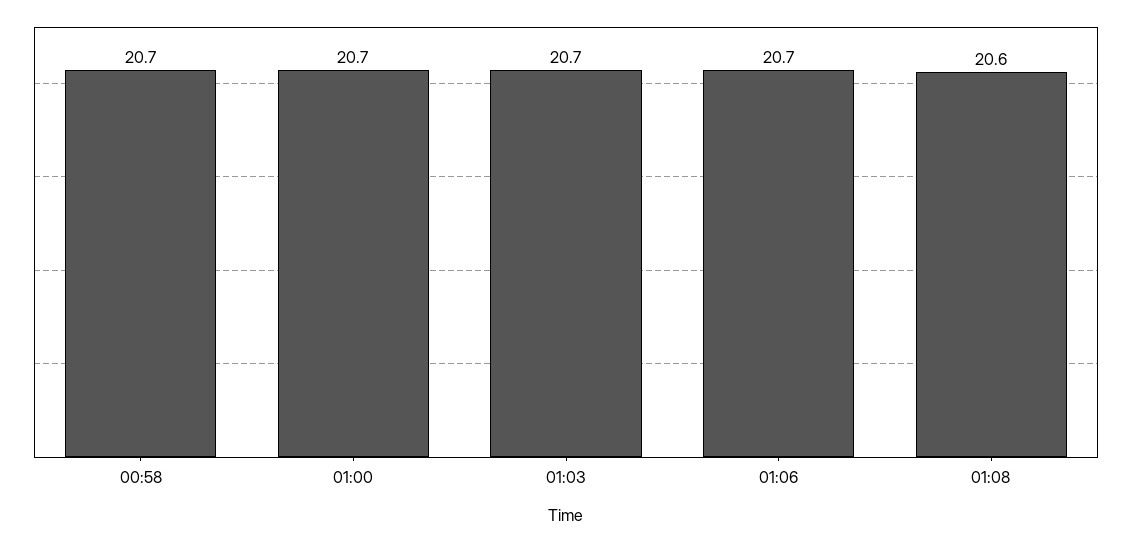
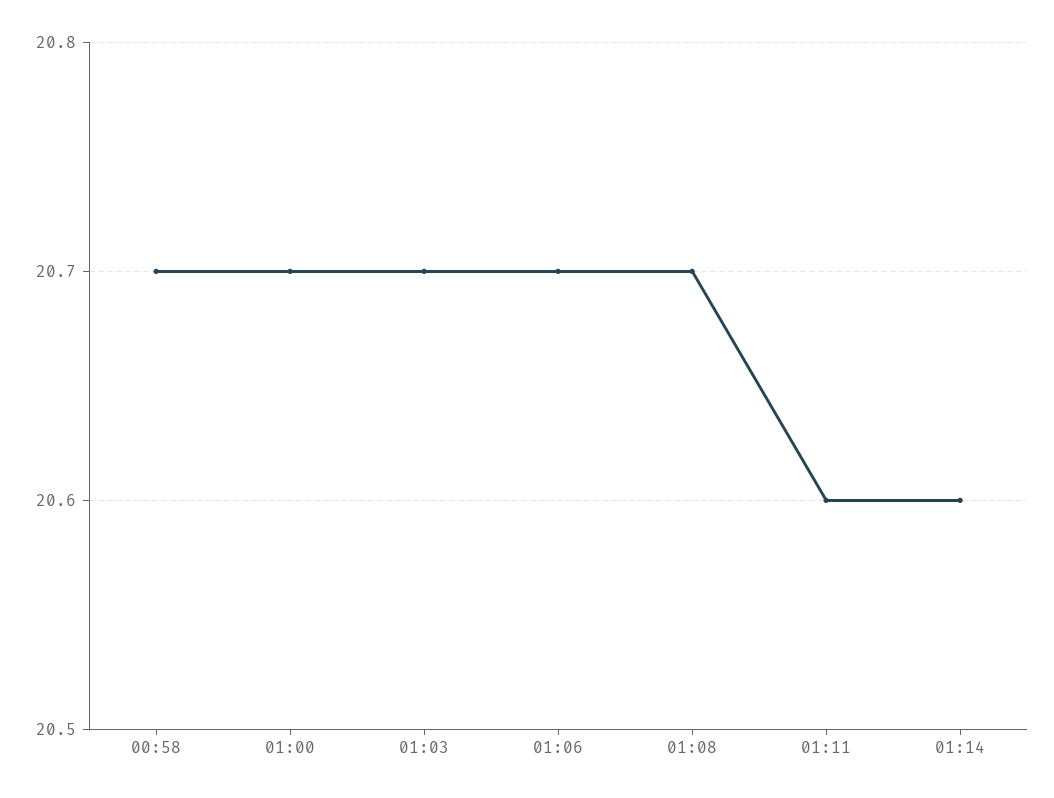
01:08: 20.6 -> 20.7
01:11: none -> 20.6
01:14: none -> 20.6

